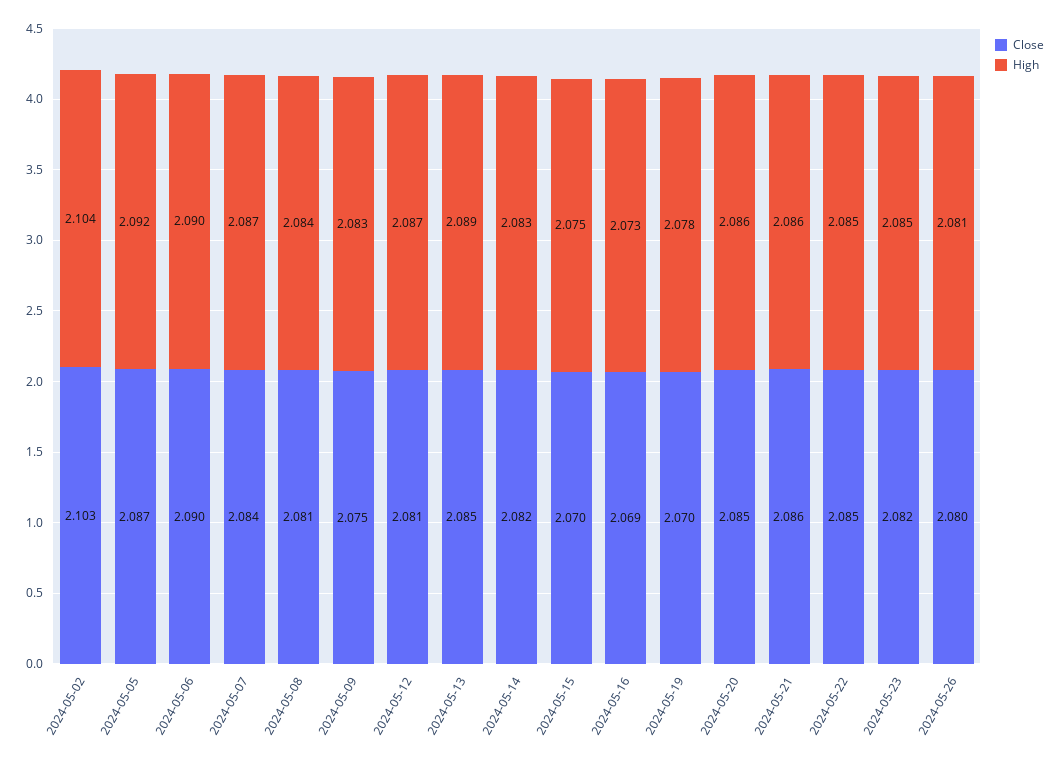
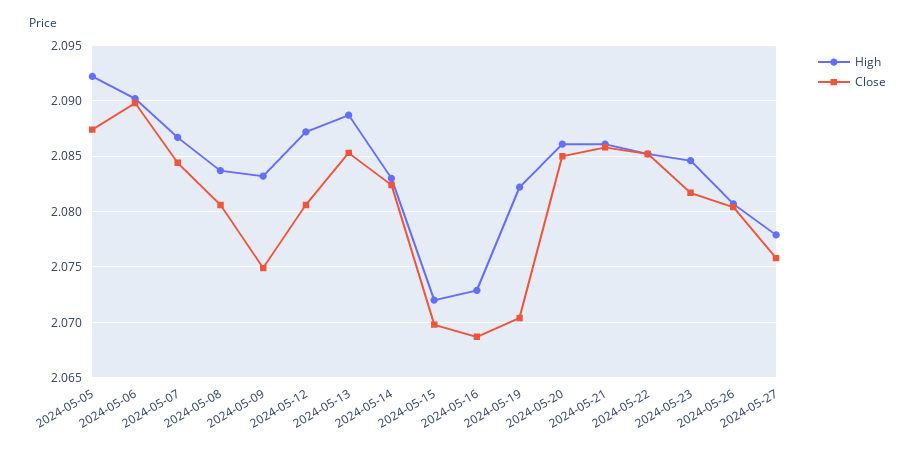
Close, 2024-05-02: 2.103 -> none
High, 2024-05-02: 2.104 -> none
High, 2024-05-15: 2.075 -> 2.072
High, 2024-05-19: 2.078 -> 2.082
High, 2024-05-27: none -> 2.078
Close, 2024-05-27: none -> 2.076

